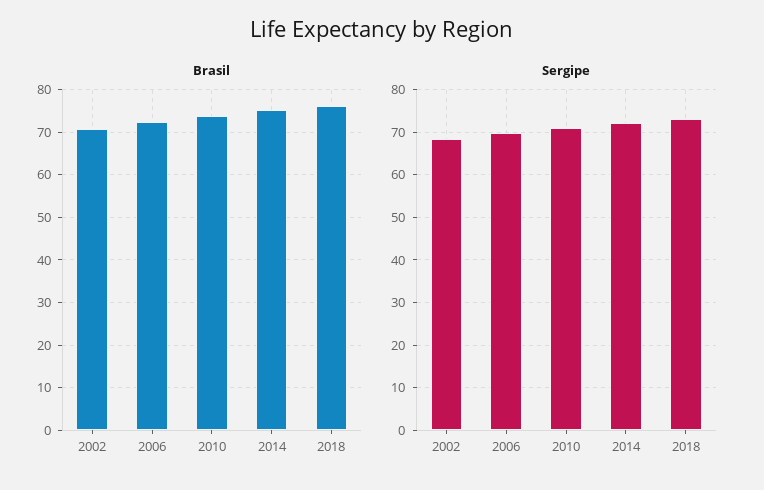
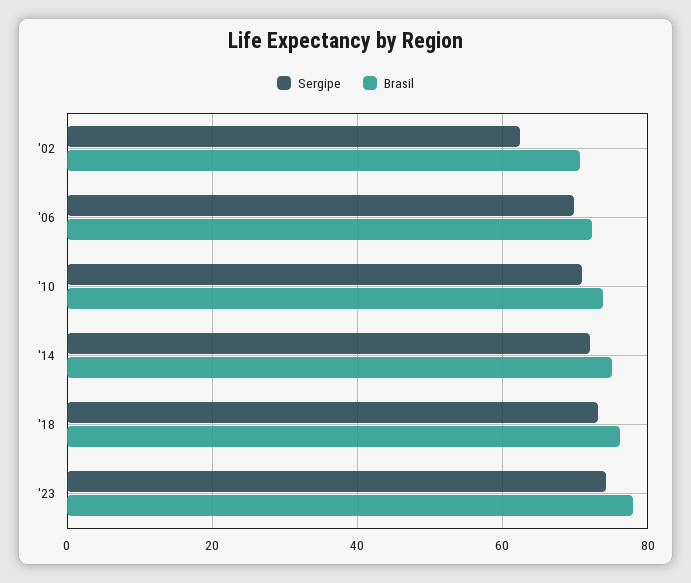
Sergipe, 2002: 68 -> 62
Sergipe, '23: none -> 74
Brasil, '23: none -> 78

